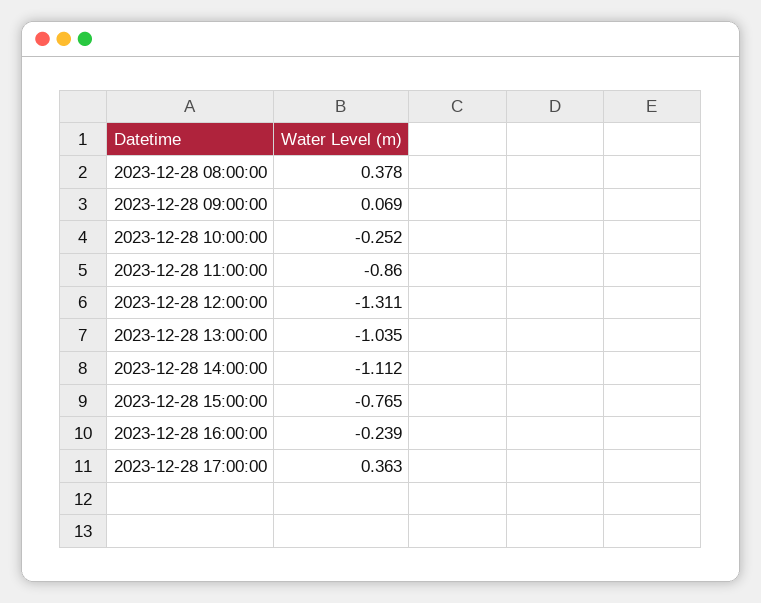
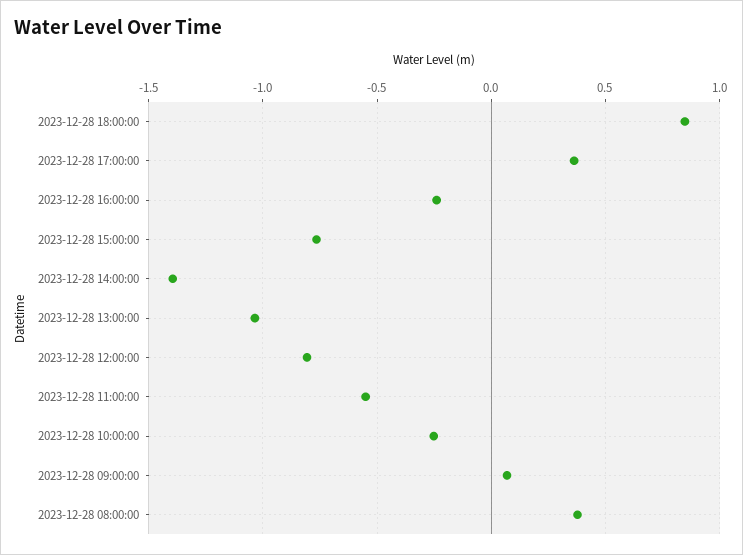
2023-12-28 11:00:00: -0.86 -> -0.55
2023-12-28 12:00:00: -1.311 -> -0.8
2023-12-28 14:00:00: -1.112 -> -1.4
2023-12-28 18:00:00: none -> 0.85

